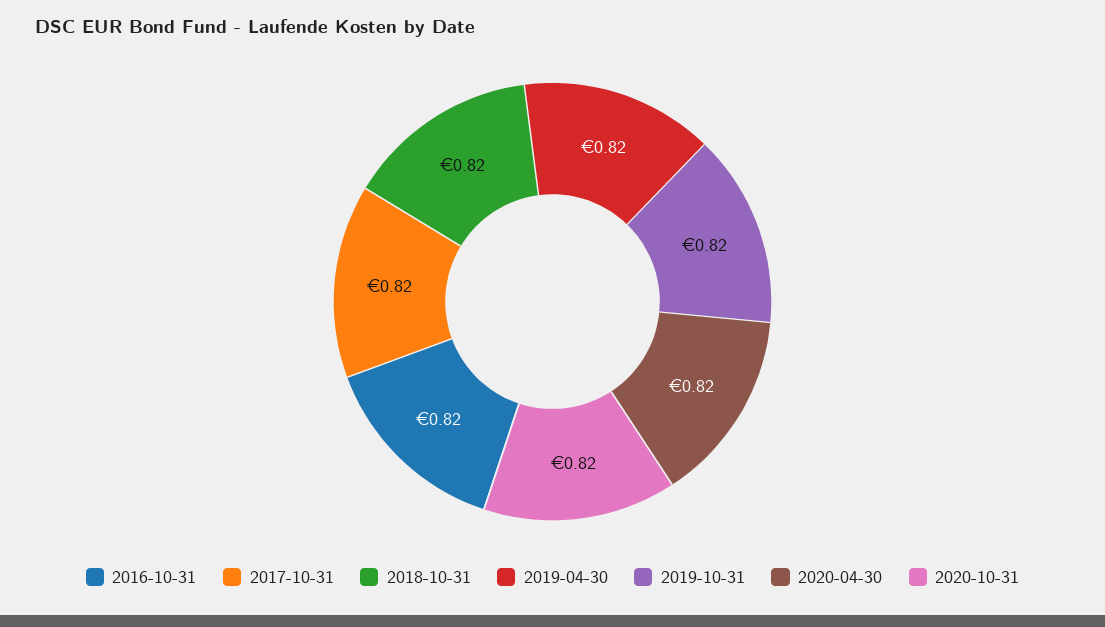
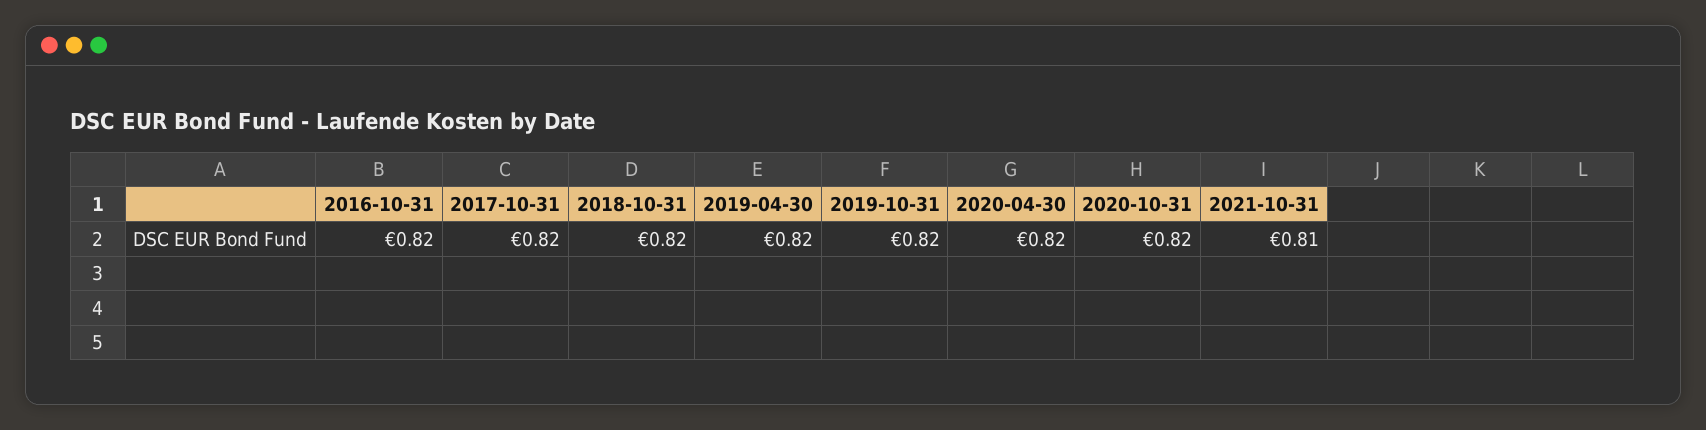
2021-10-31: none -> 0.81

